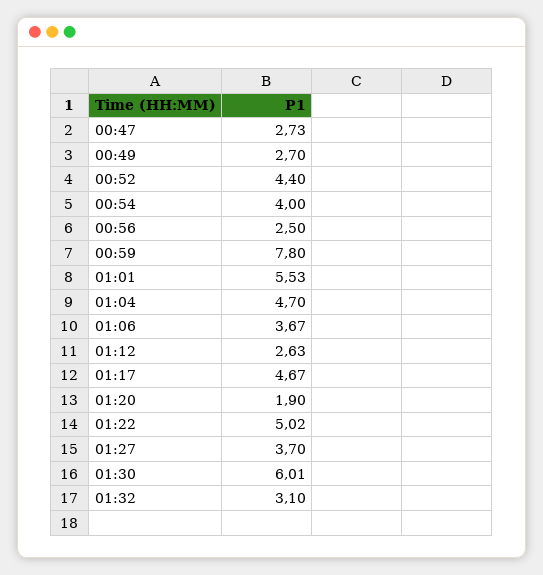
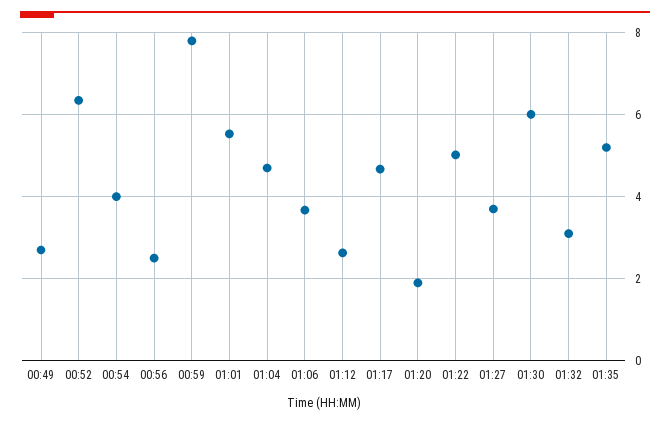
00:47: 2.73 -> none
00:52: 4.4 -> 6.4
01:35: none -> 5.2

